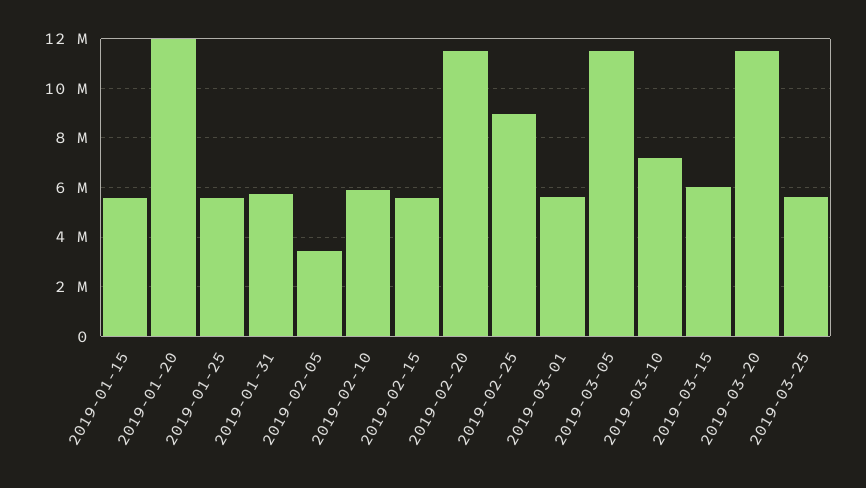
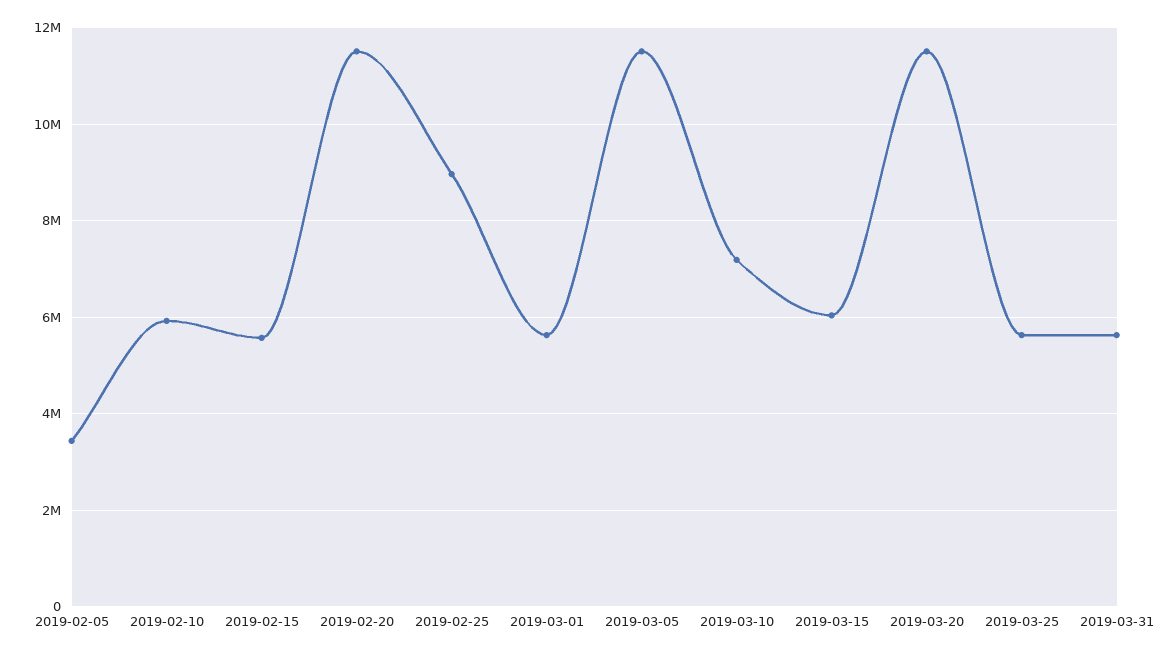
2019-01-15: 5500000 -> none
2019-01-20: 12000000 -> none
2019-01-25: 5500000 -> none
2019-01-31: 5750000 -> none
2019-03-31: none -> 5600000

